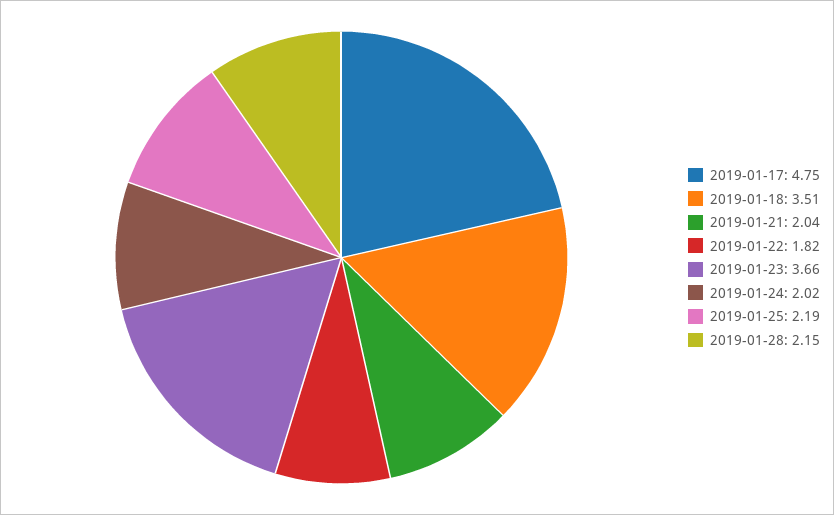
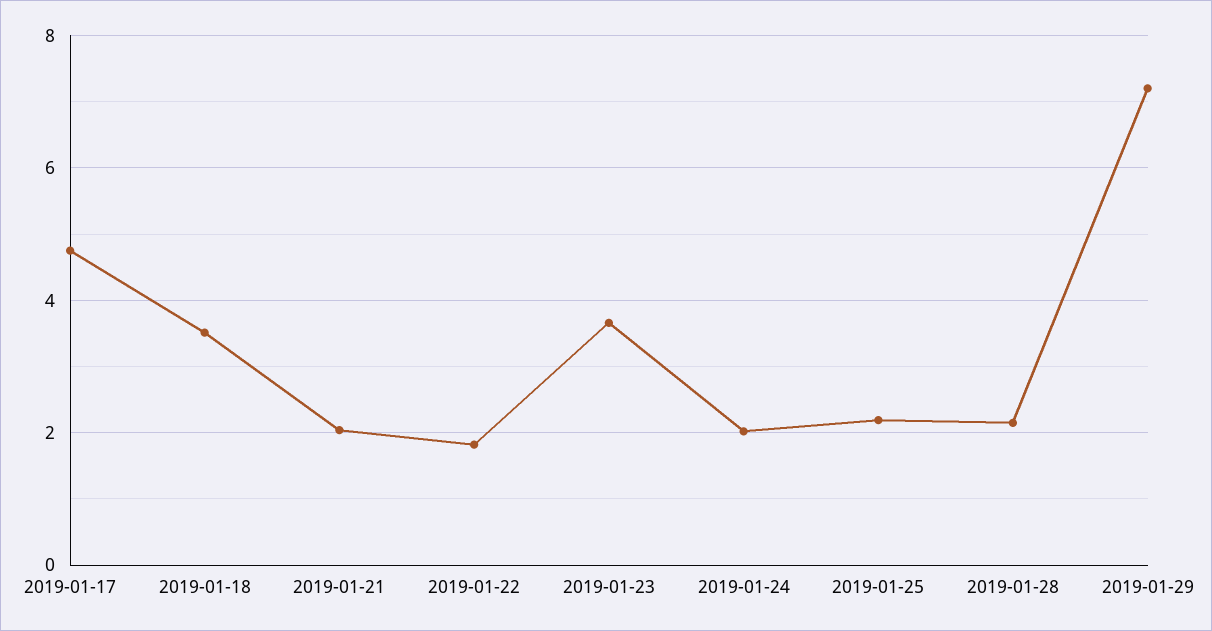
2019-01-29: none -> 7.2

